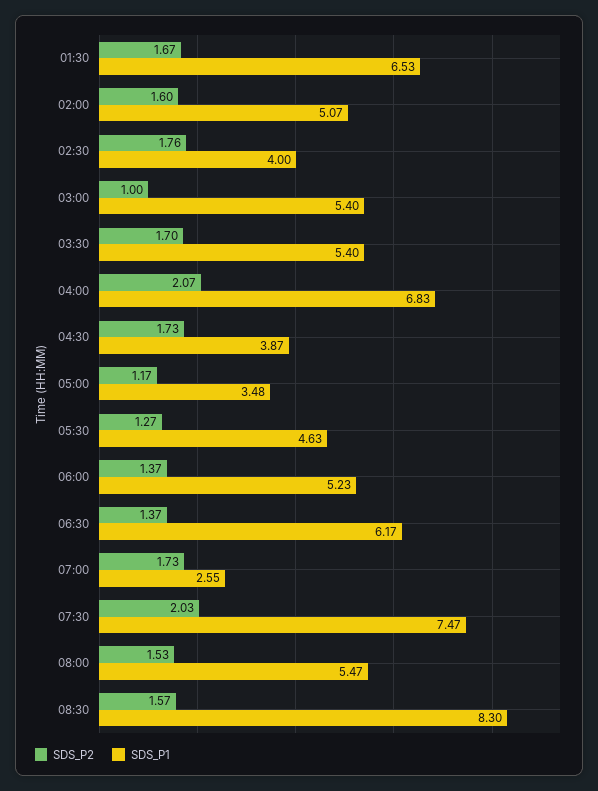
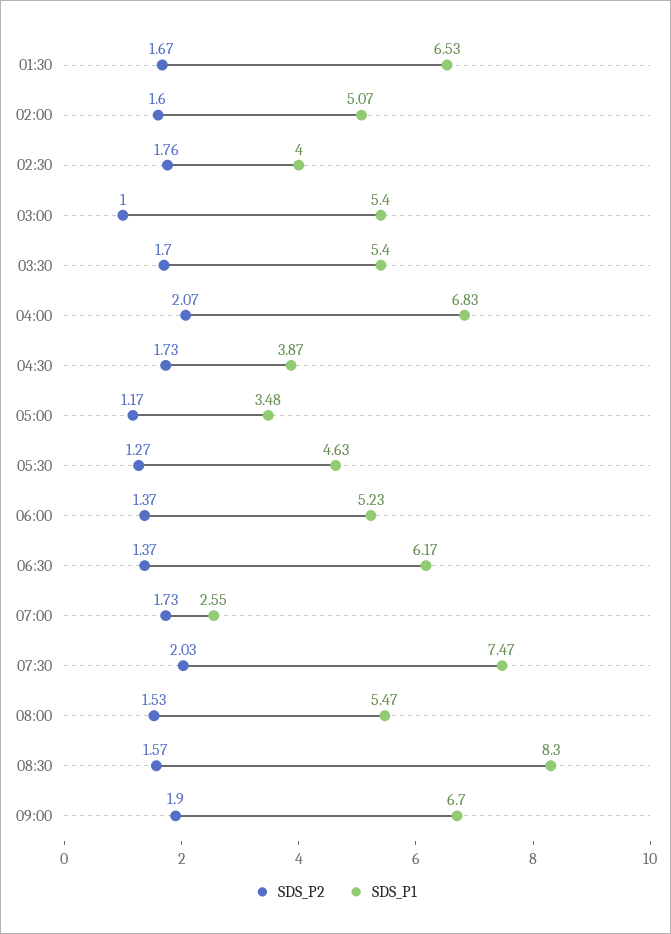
SDS_P2, 09:00: none -> 1.9
SDS_P1, 09:00: none -> 6.7

